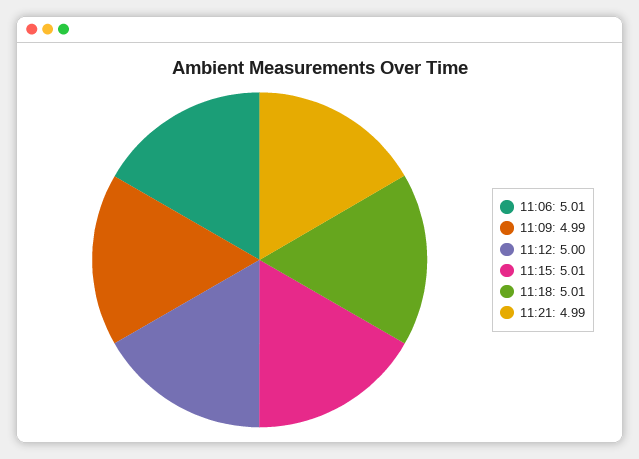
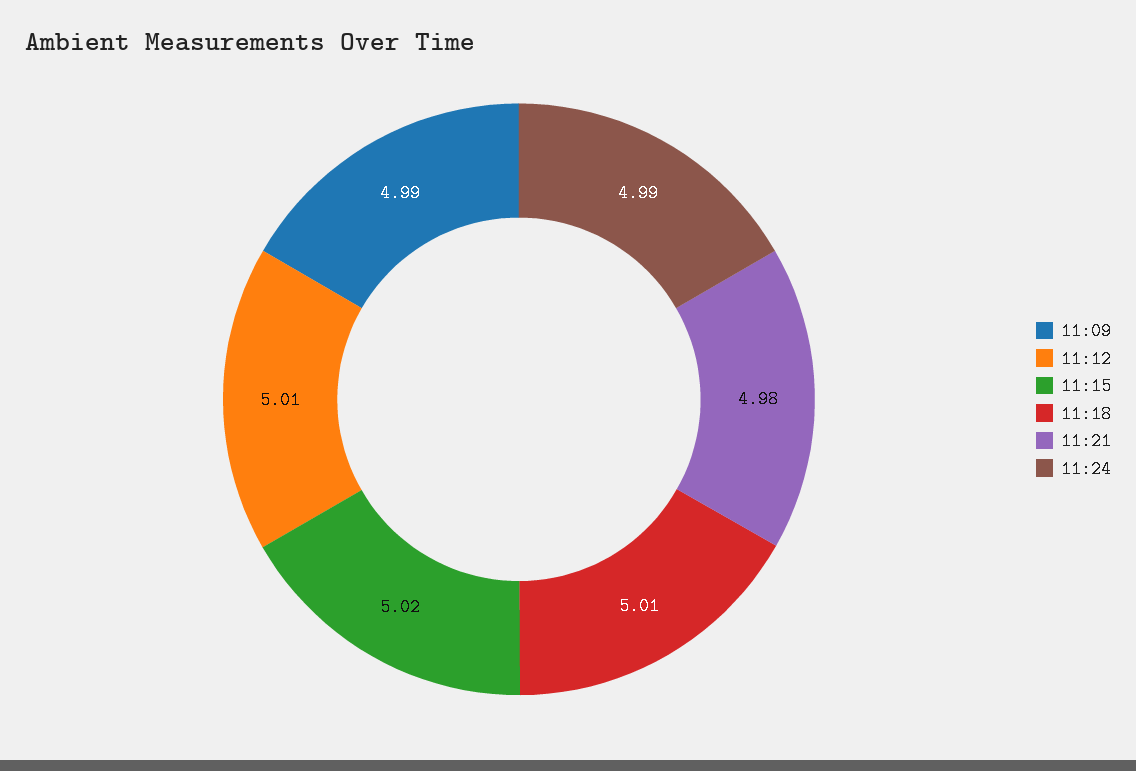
11:06: 5.01 -> none
11:12: 5 -> 5.01
11:15: 5.01 -> 5.02
11:21: 4.99 -> 4.98
11:24: none -> 4.99

